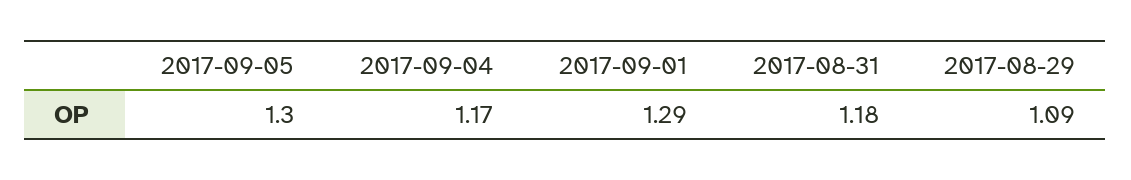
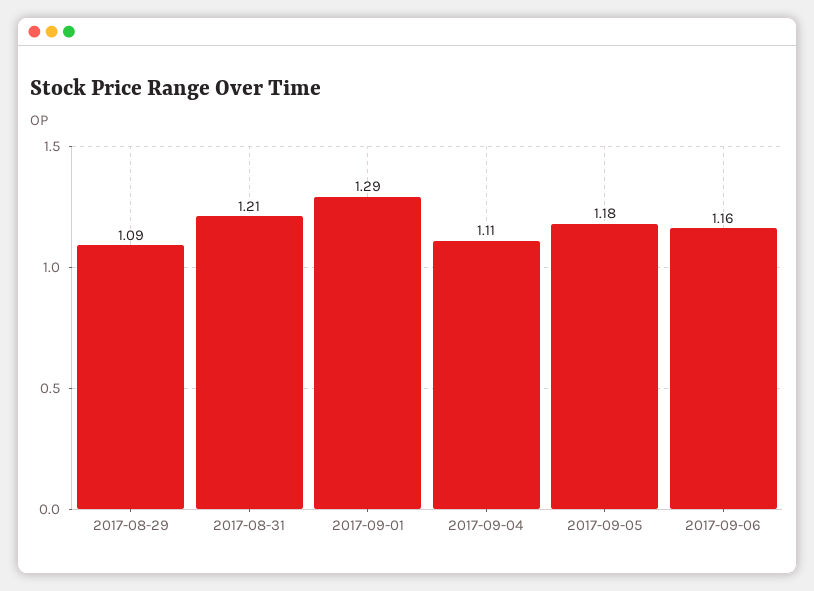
2017-09-05: 1.3 -> 1.18
2017-09-04: 1.17 -> 1.11
2017-08-31: 1.18 -> 1.21
2017-09-06: none -> 1.16

